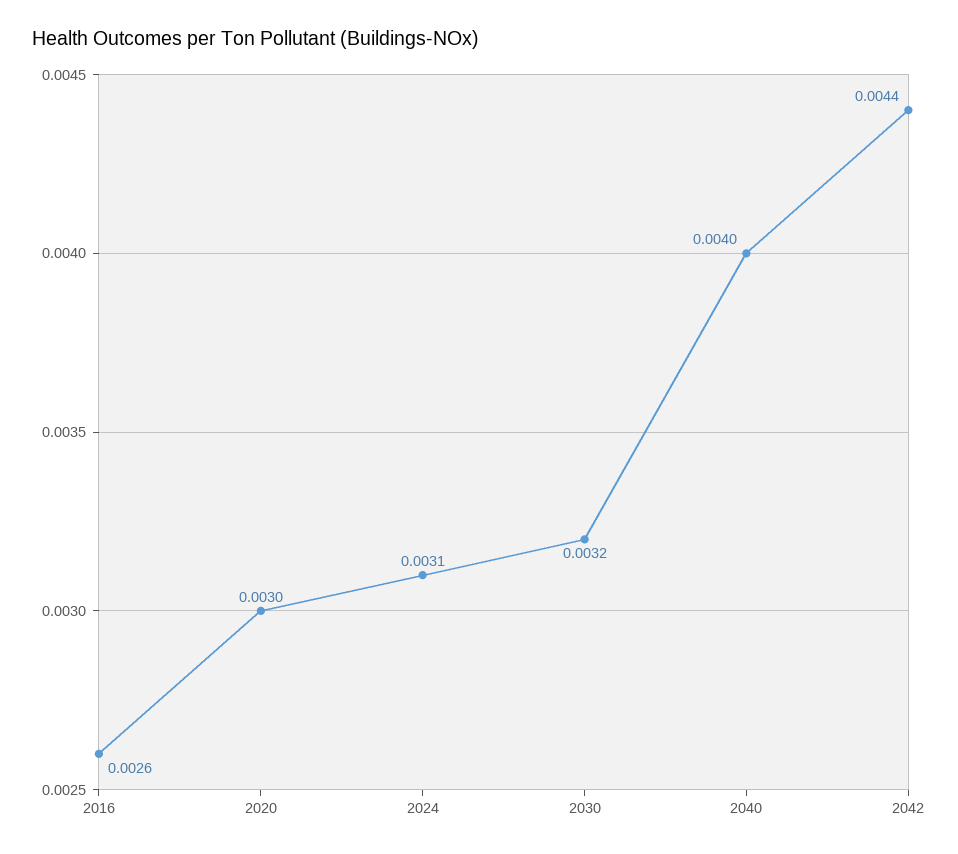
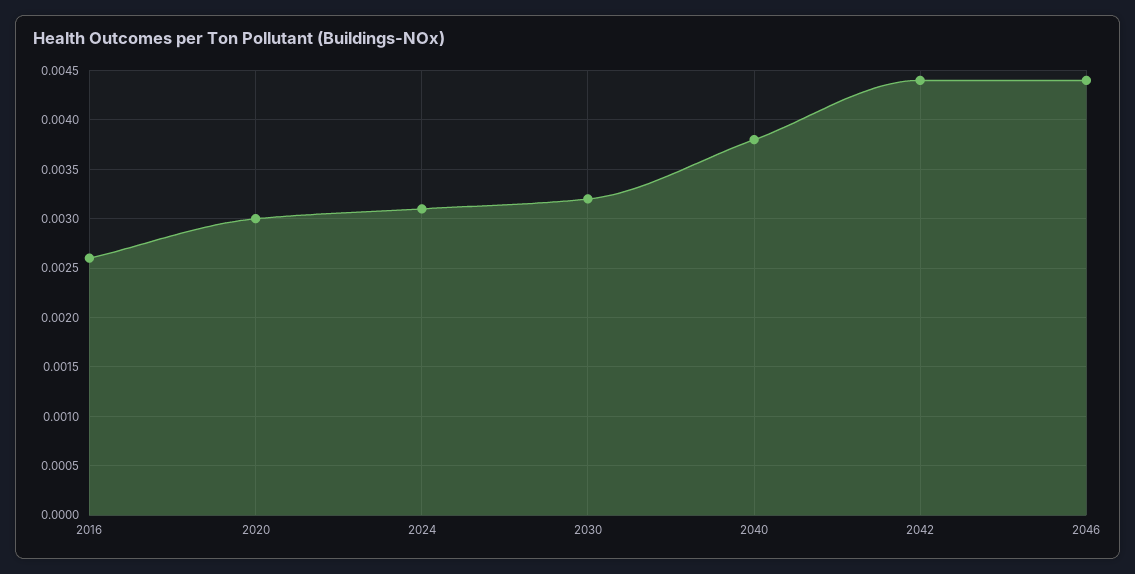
2040: 0.004 -> 0.0038
2046: none -> 0.0044

